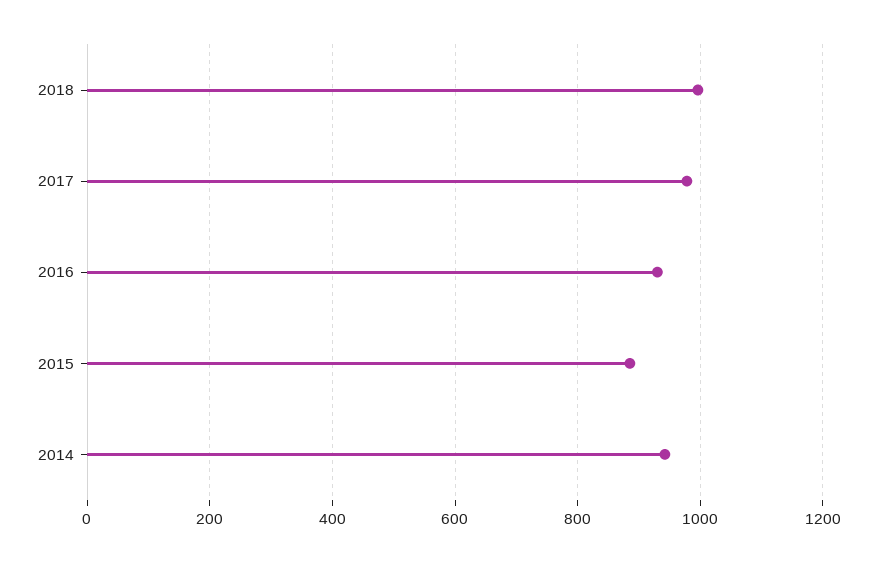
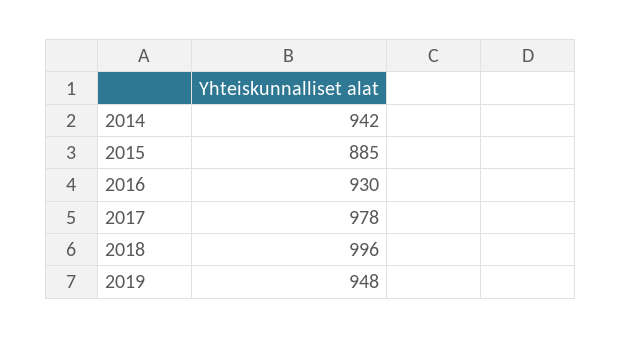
2019: none -> 948

